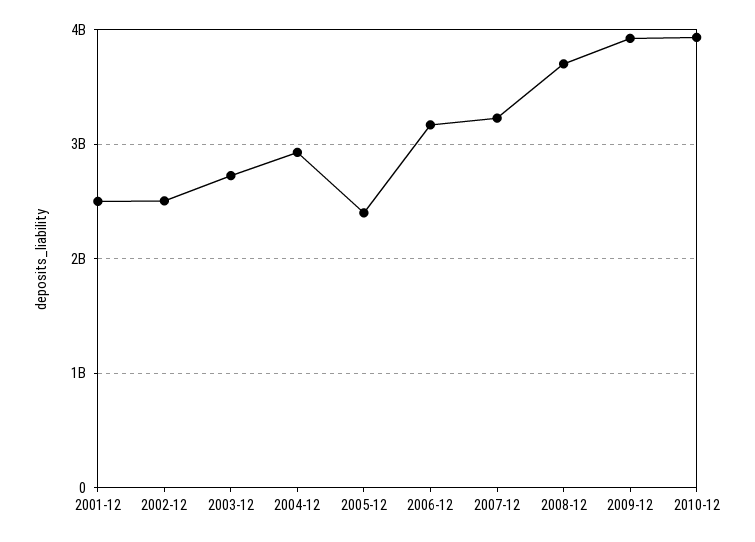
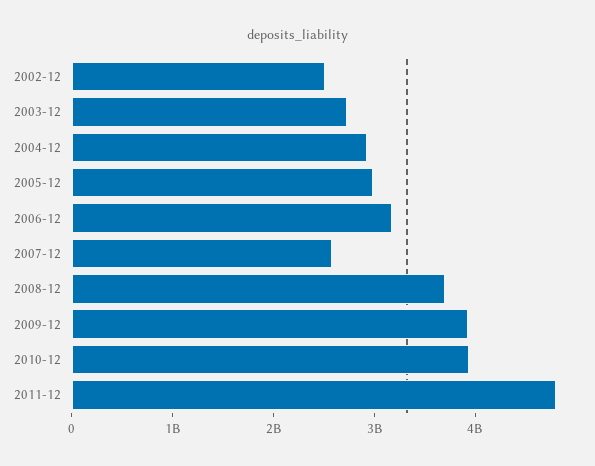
2001-12: 2500000000 -> none
2005-12: 2400000000 -> 3000000000
2007-12: 3200000000 -> 2600000000
2011-12: none -> 4800000000

